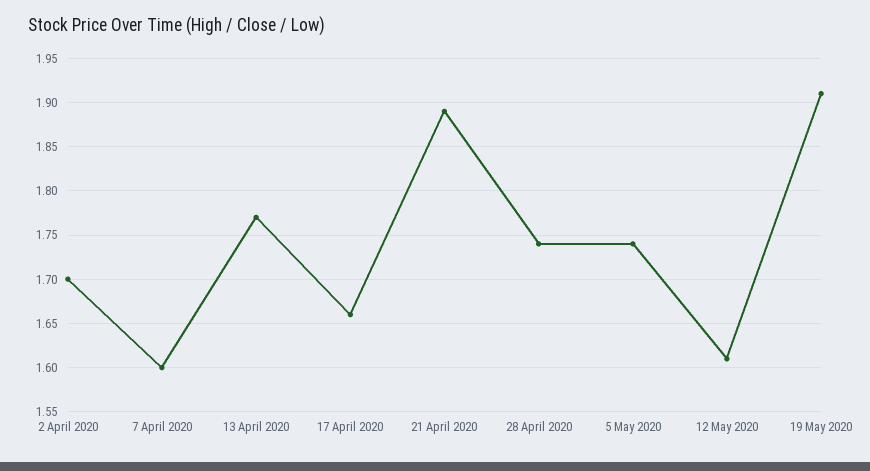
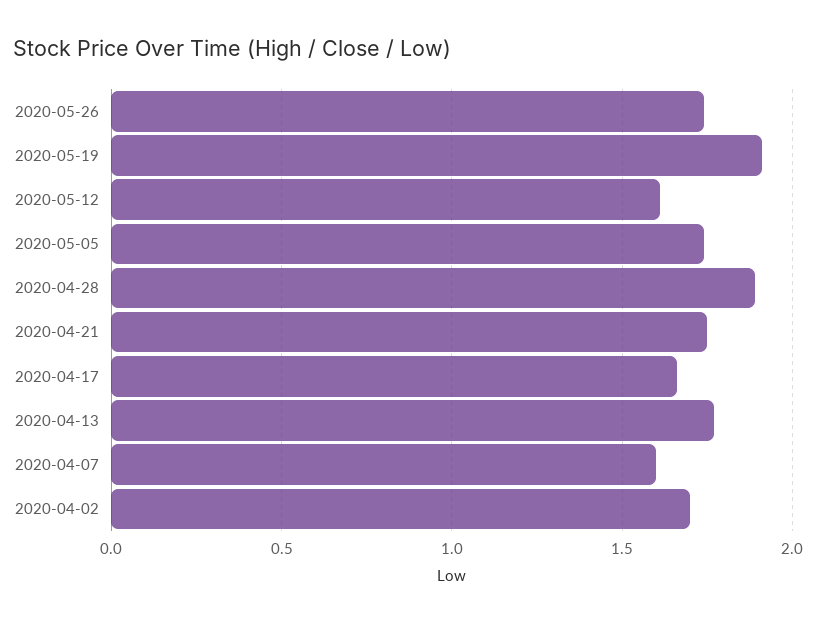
21 April 2020: 1.89 -> 1.75
28 April 2020: 1.74 -> 1.9
2020-05-26: none -> 1.75

